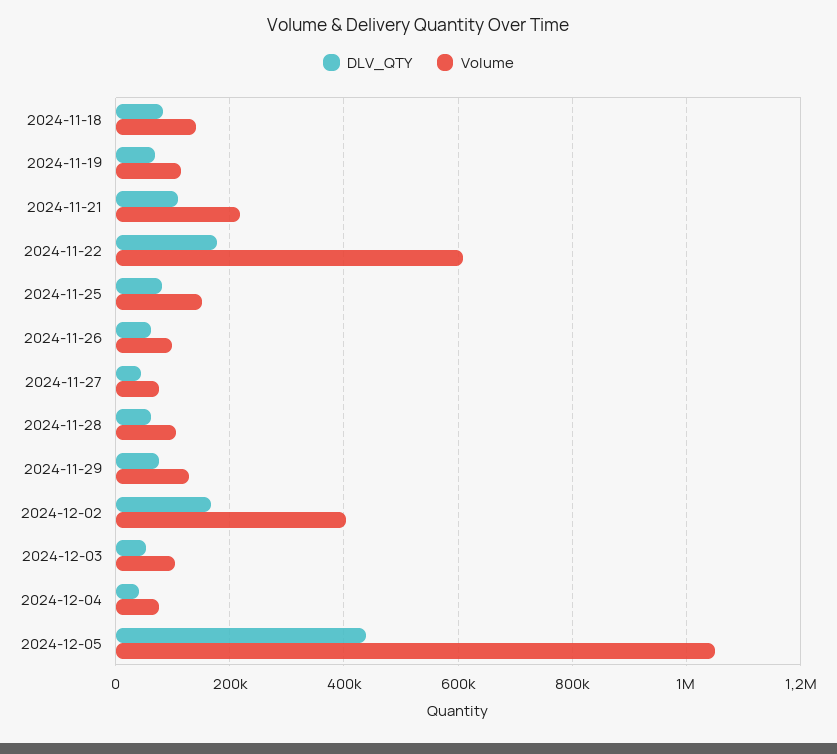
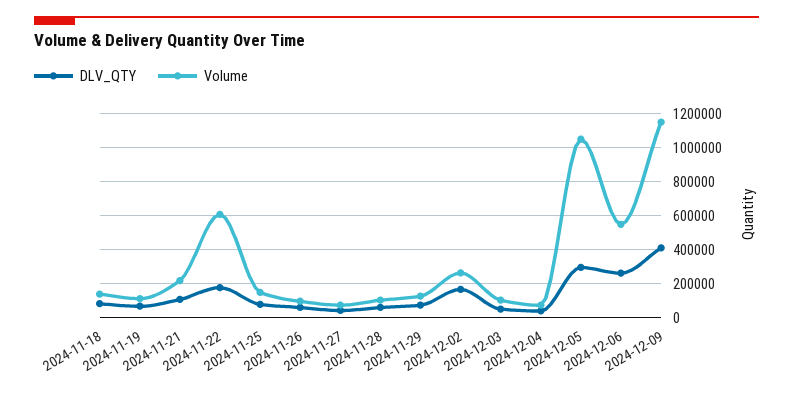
Volume, 2024-12-02: 400000 -> 250000
DLV_QTY, 2024-12-05: 440000 -> 300000
DLV_QTY, 2024-12-06: none -> 250000
Volume, 2024-12-06: none -> 550000
DLV_QTY, 2024-12-09: none -> 400000
Volume, 2024-12-09: none -> 1150000

